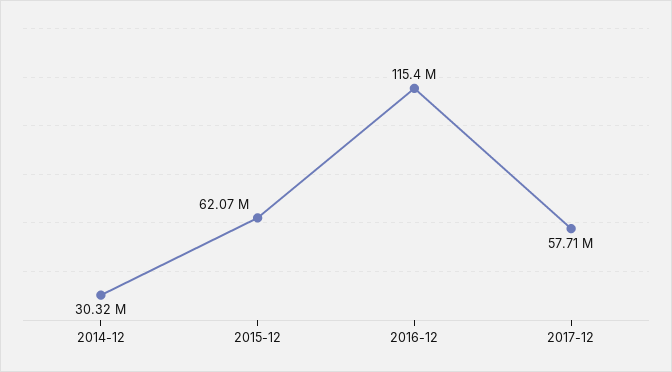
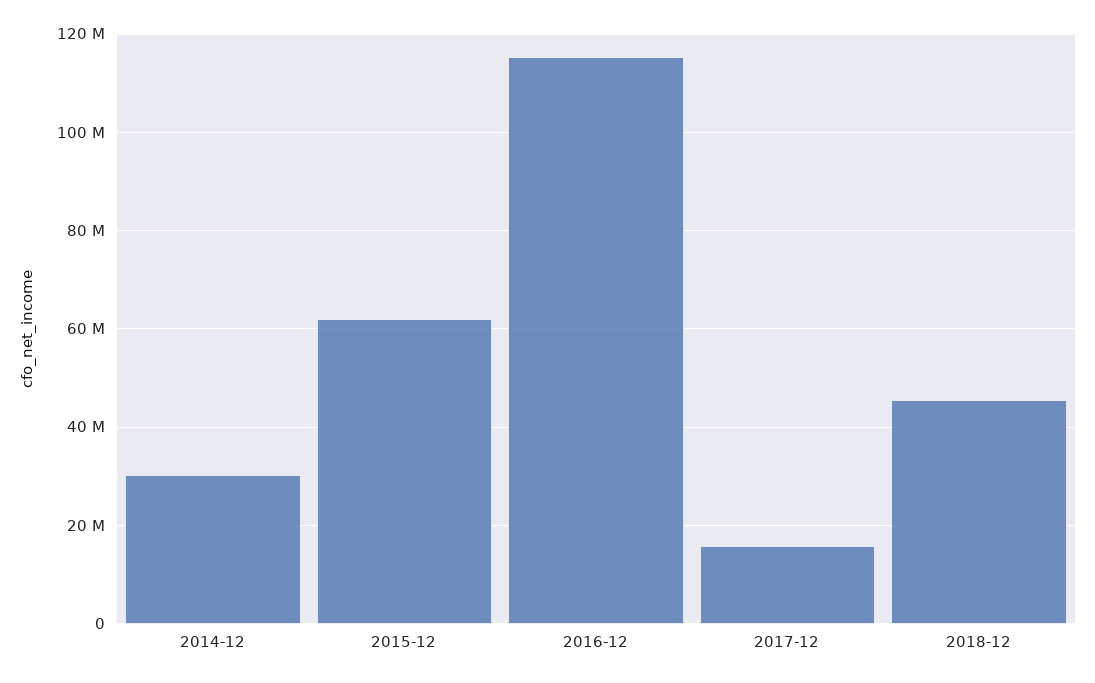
2017-12: 57710000 -> 16000000
2018-12: none -> 46000000

